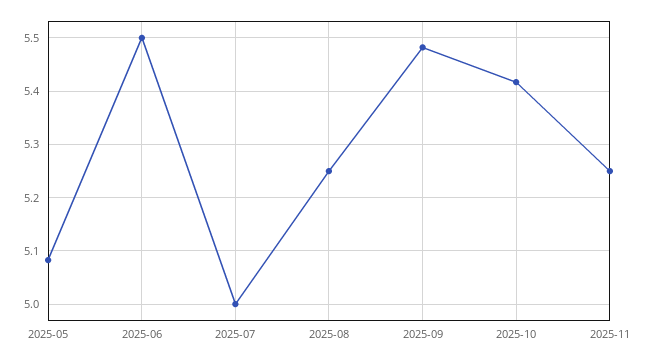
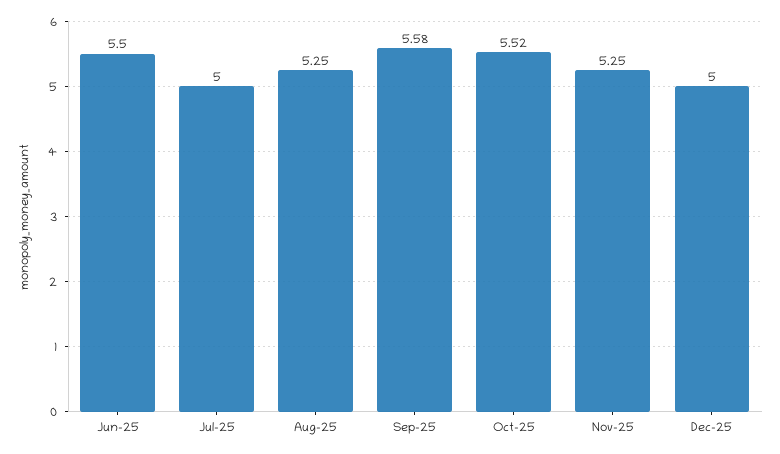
2025-05: 5.08 -> none
2025-09: 5.48 -> 5.58
2025-10: 5.42 -> 5.52
Dec-25: none -> 5

